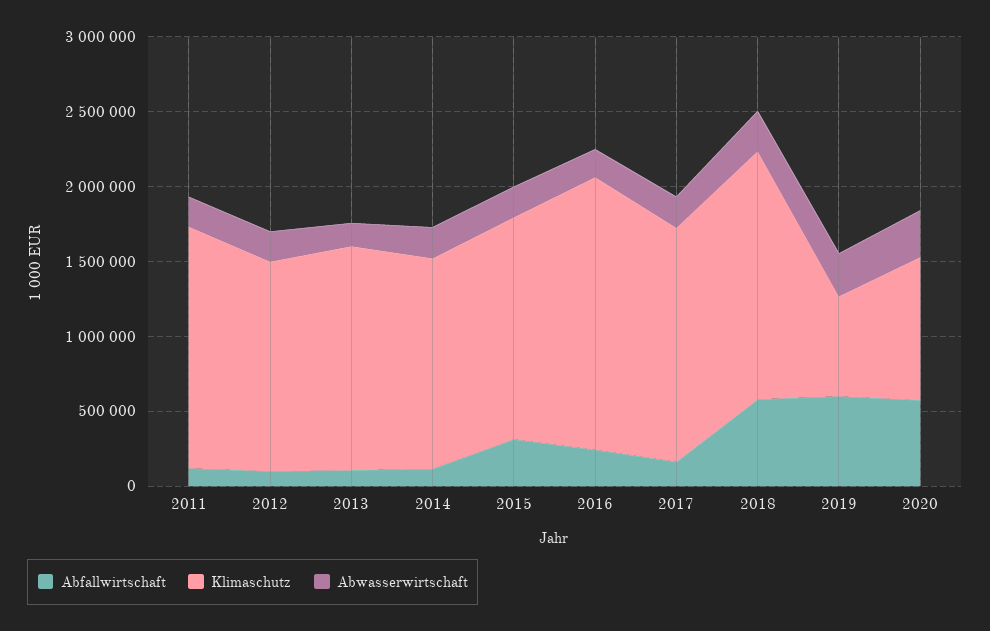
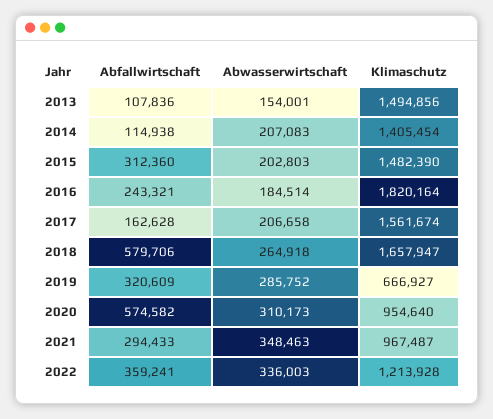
Abfallwirtschaft, 2011: 100000 -> none
Klimaschutz, 2011: 1600000 -> none
Abwasserwirtschaft, 2011: 200000 -> none
Abfallwirtschaft, 2012: 100000 -> none
Klimaschutz, 2012: 1400000 -> none
Abwasserwirtschaft, 2012: 200000 -> none
Abfallwirtschaft, 2019: 600000 -> 320609
Abfallwirtschaft, 2021: none -> 294433
Abwasserwirtschaft, 2021: none -> 348463
Klimaschutz, 2021: none -> 967487
Abfallwirtschaft, 2022: none -> 359241
Abwasserwirtschaft, 2022: none -> 336003
Klimaschutz, 2022: none -> 1213928

